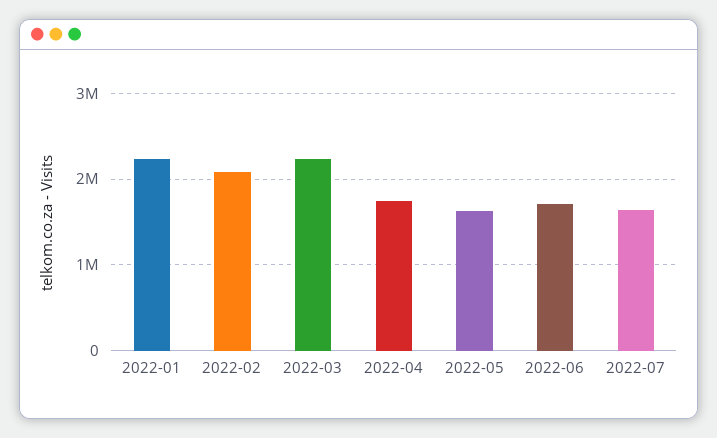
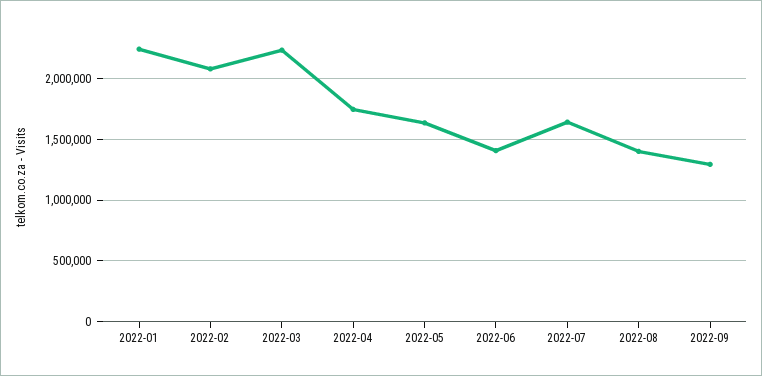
2022-06: 1700000 -> 1400000
2022-08: none -> 1400000
2022-09: none -> 1300000

